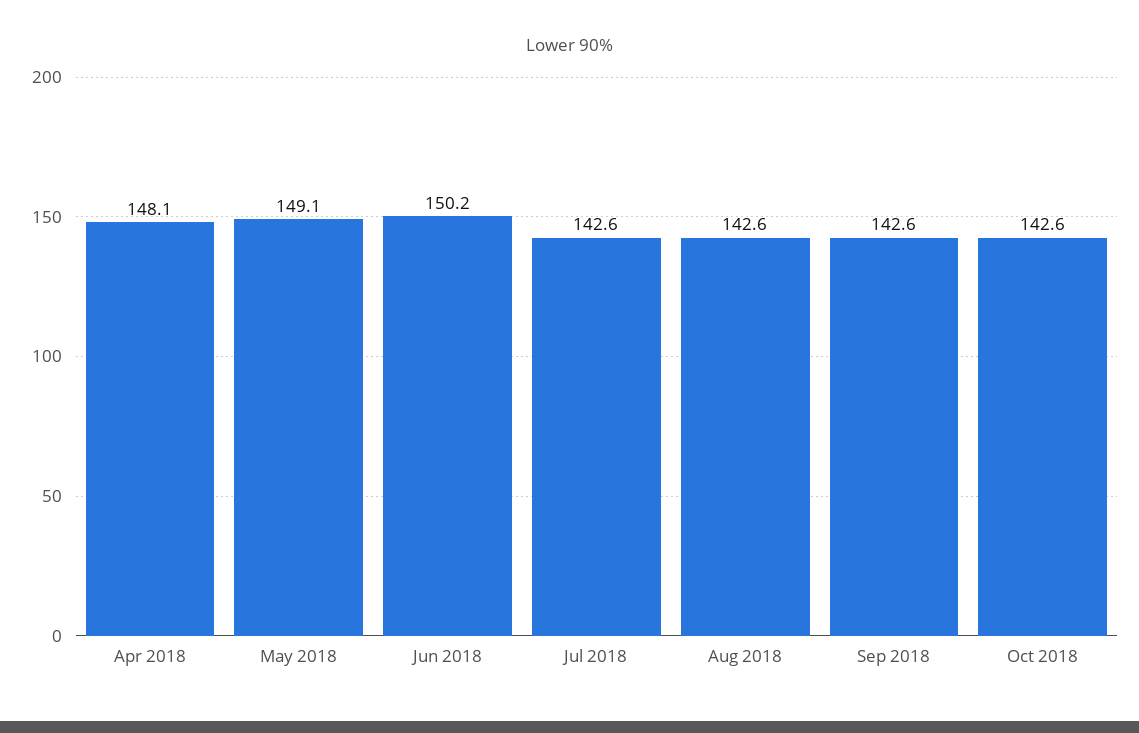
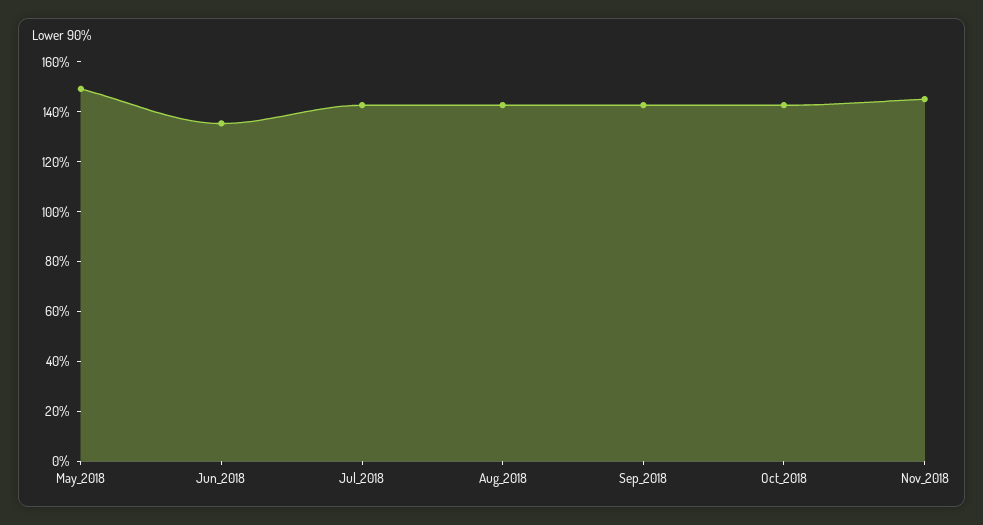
Apr 2018: 148.1 -> none
Jun 2018: 150.2 -> 135
Nov_2018: none -> 145

